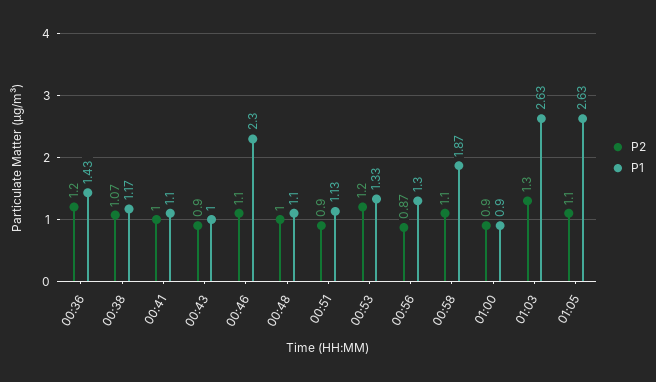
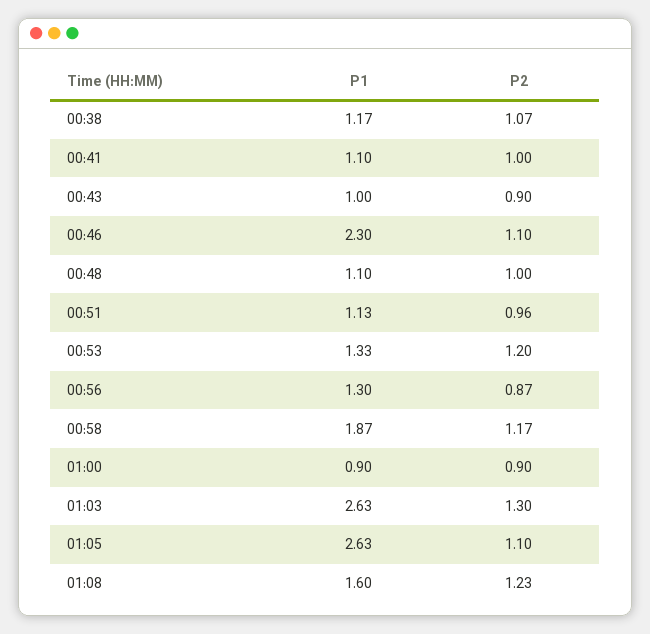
P2, 00:36: 1.2 -> none
P1, 00:36: 1.43 -> none
P2, 00:51: 0.9 -> 0.96
P2, 00:58: 1.1 -> 1.17
P1, 01:08: none -> 1.6
P2, 01:08: none -> 1.23

